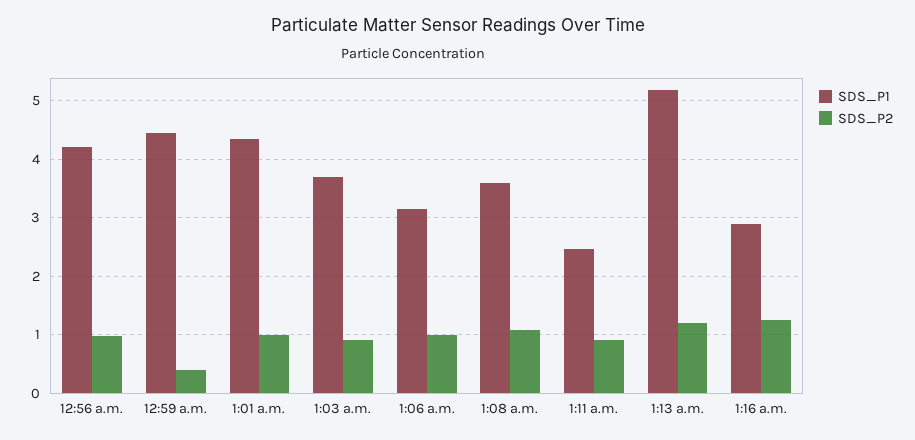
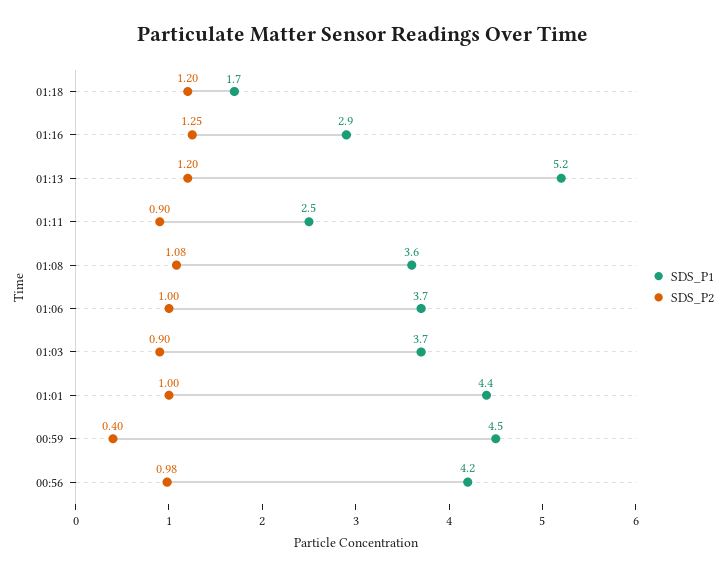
SDS_P1, 1:06 a.m.: 3.2 -> 3.7
SDS_P1, 01:18: none -> 1.7
SDS_P2, 01:18: none -> 1.2

